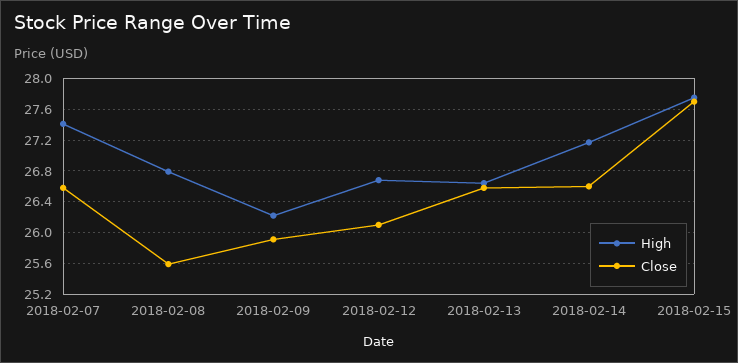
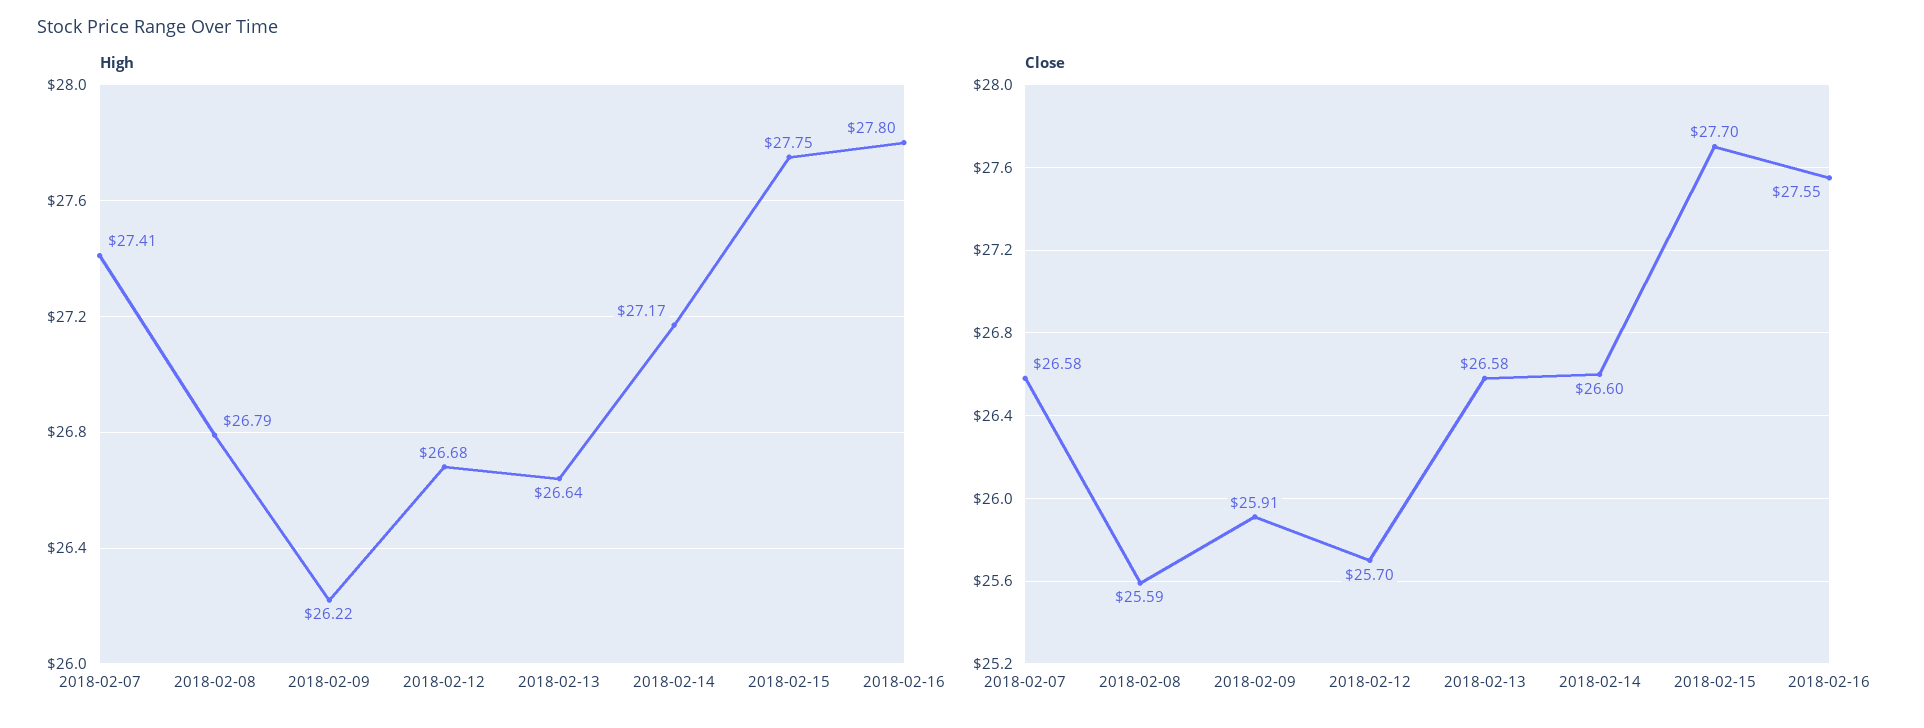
Close, 2018-02-12: 26.1 -> 25.7
High, 2018-02-16: none -> 27.8
Close, 2018-02-16: none -> 27.55

